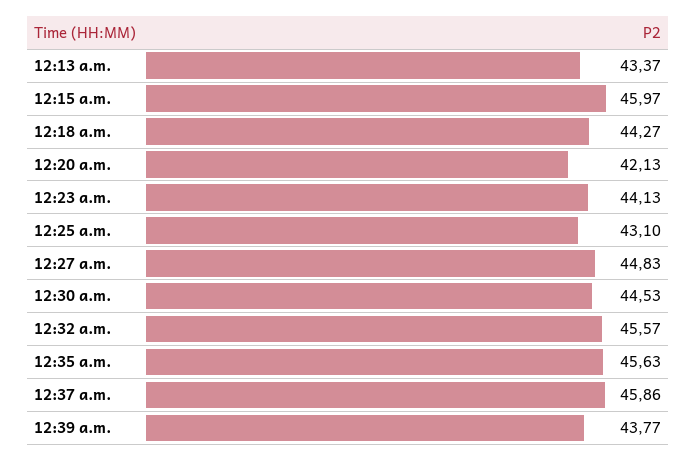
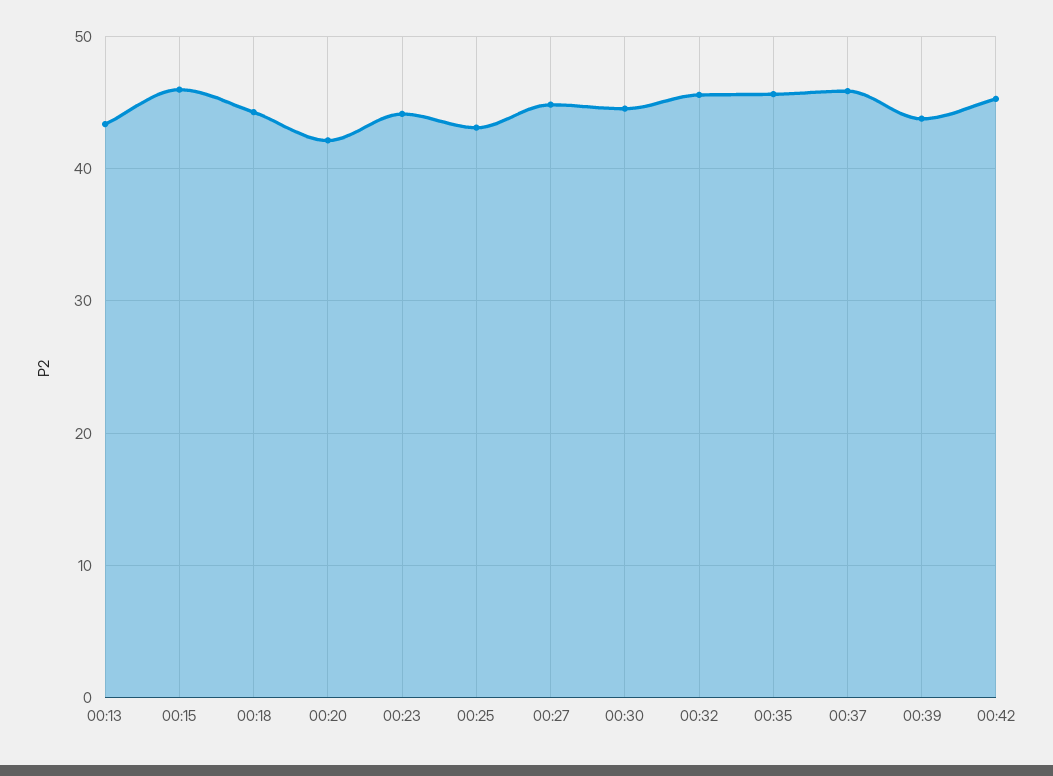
00:42: none -> 45

